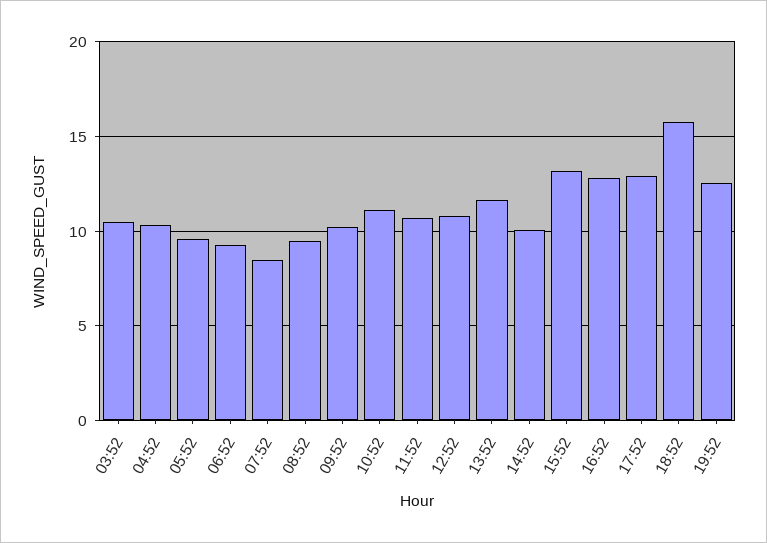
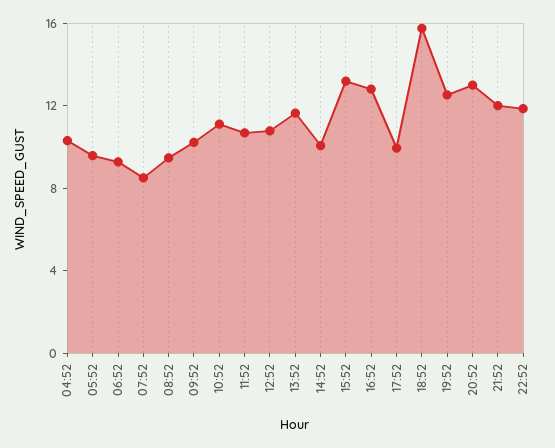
03:52: 10.5 -> none
17:52: 13 -> 10
20:52: none -> 13
21:52: none -> 12
22:52: none -> 12

